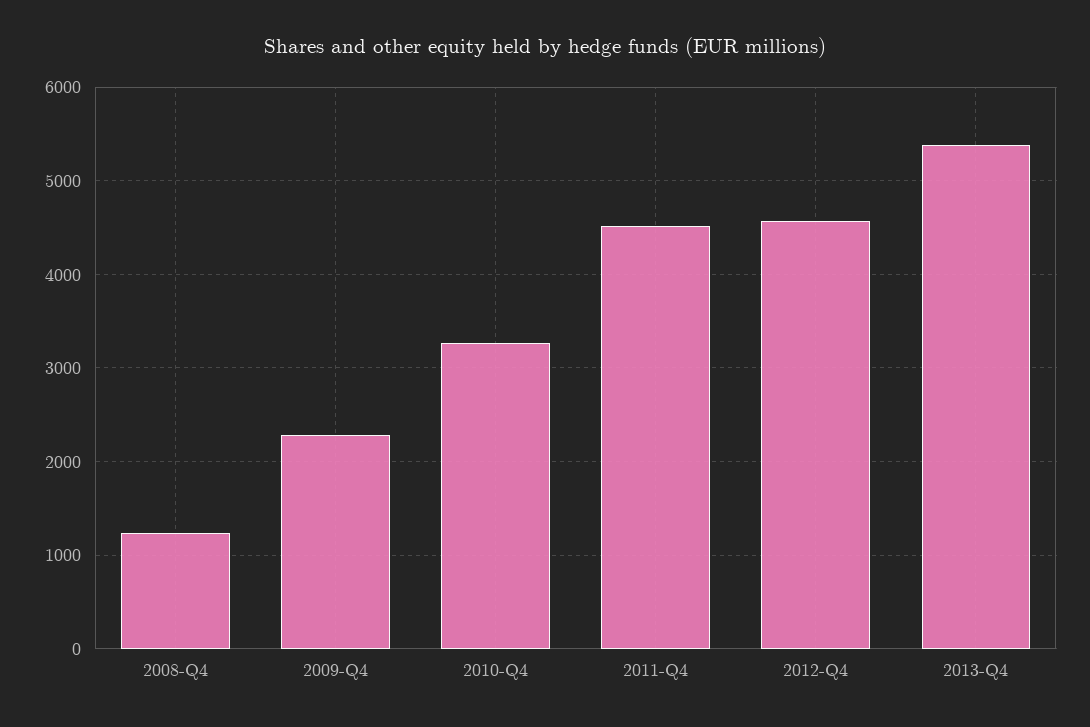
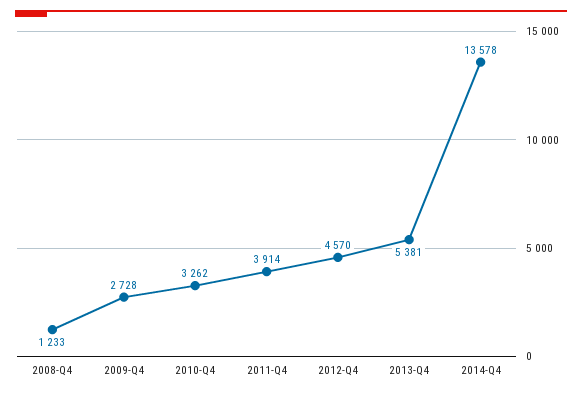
2009-Q4: 2300 -> 2728
2011-Q4: 4500 -> 3914
2014-Q4: none -> 13578

